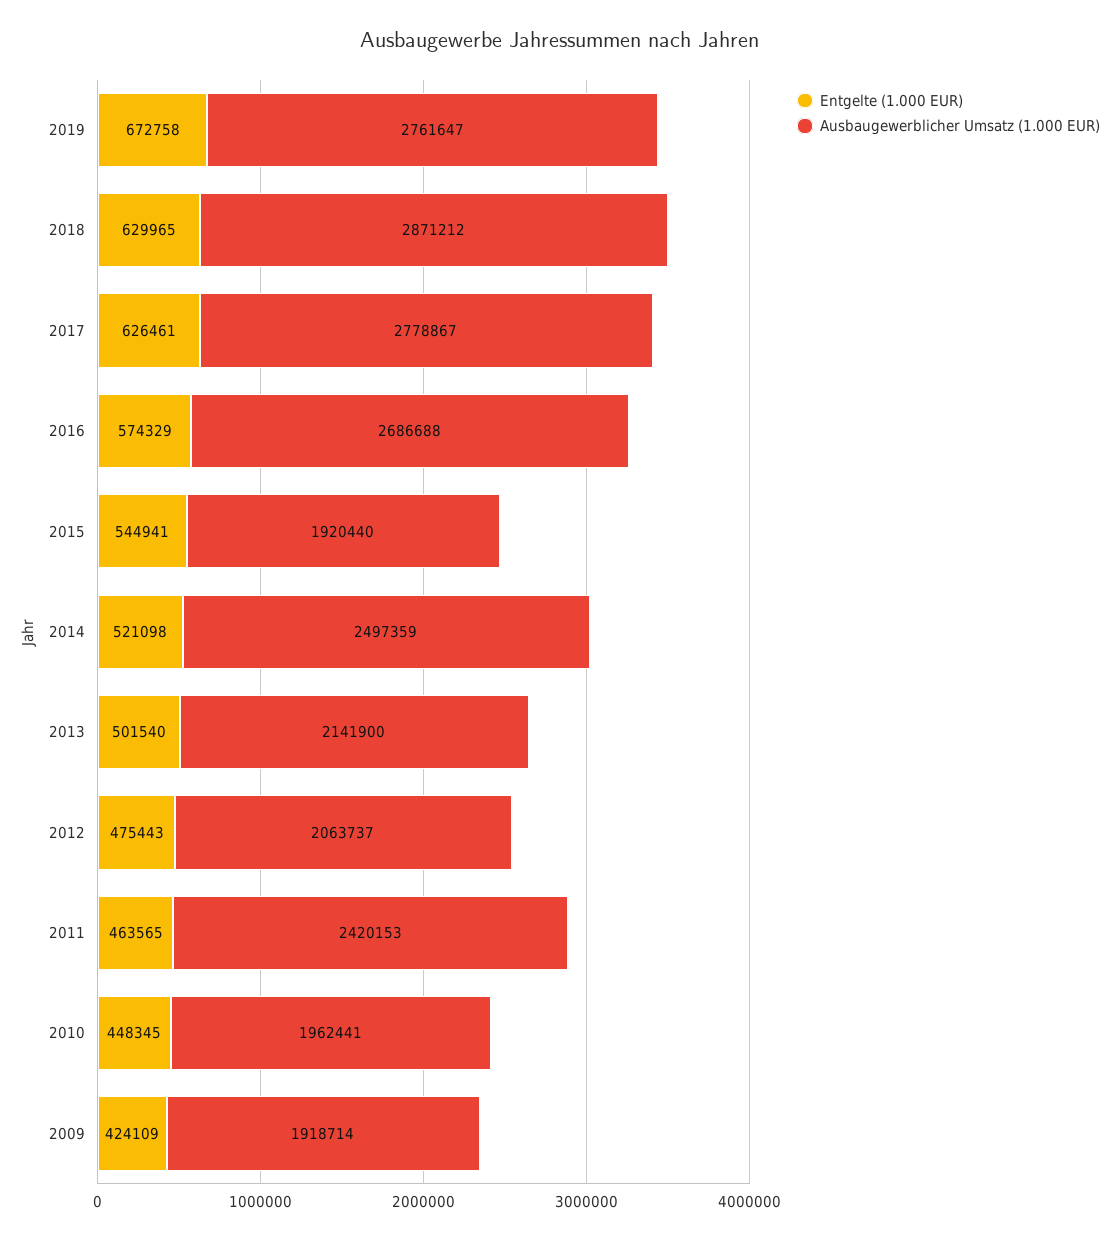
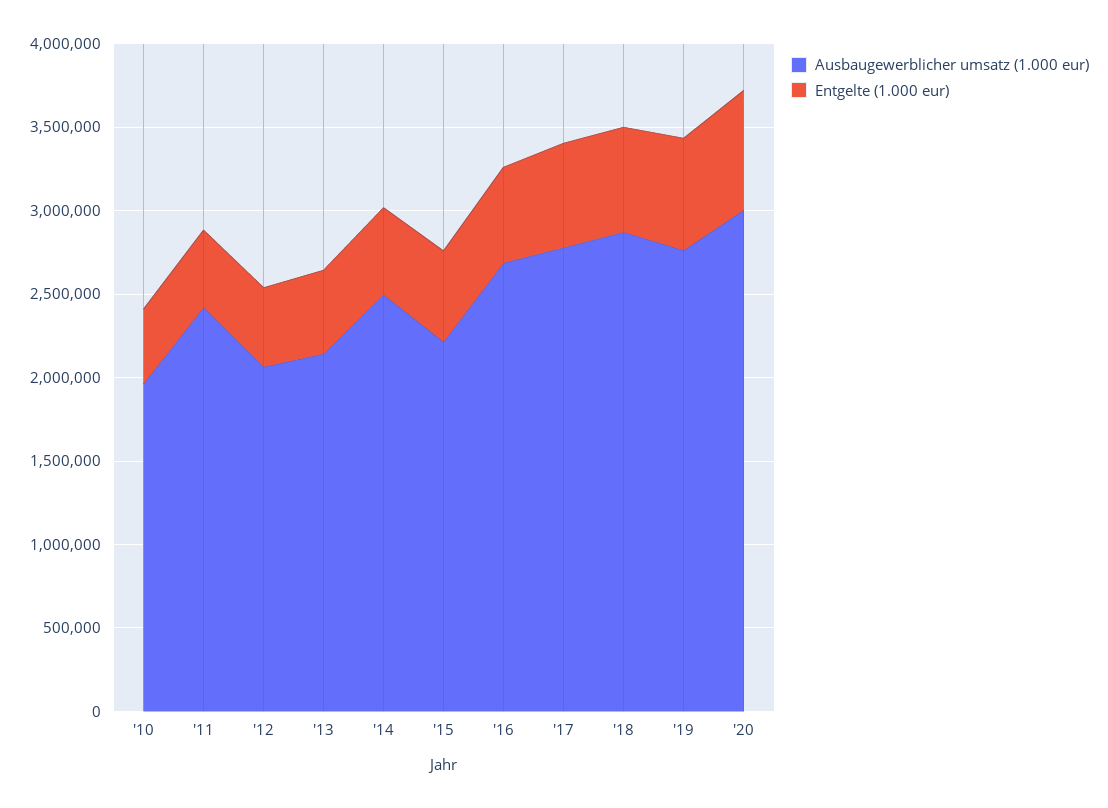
Ausbaugewerblicher Umsatz (1.000 EUR), 2015: 1920440 -> 2200000
Entgelte (1.000 EUR), 2009: 424109 -> none
Ausbaugewerblicher Umsatz (1.000 EUR), 2009: 1918714 -> none
Ausbaugewerblicher Umsatz (1.000 EUR), '20: none -> 3000000
Entgelte (1.000 EUR), '20: none -> 700000

